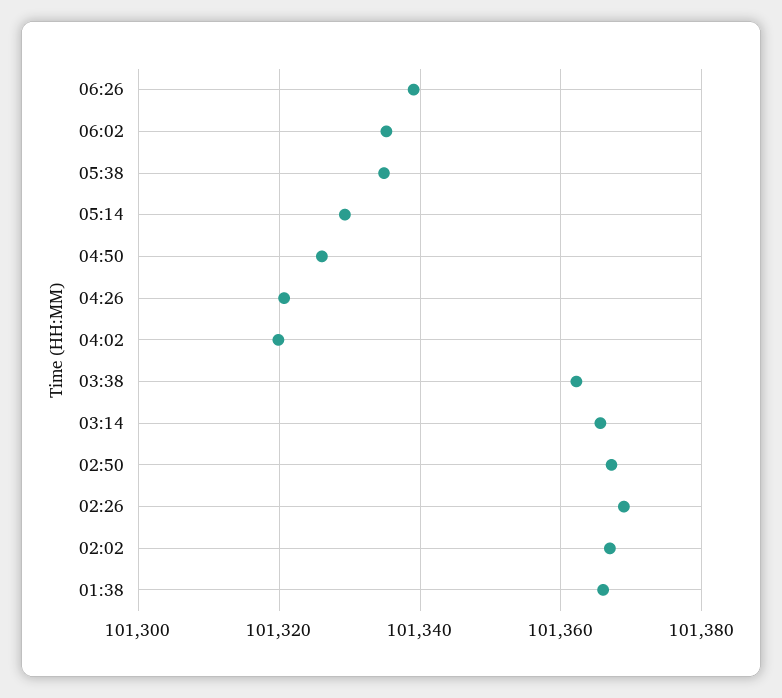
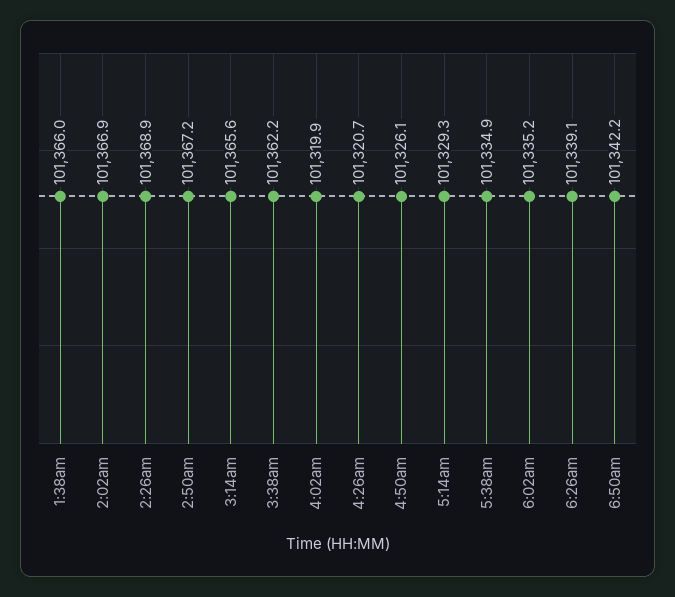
6:50am: none -> 101342.2

